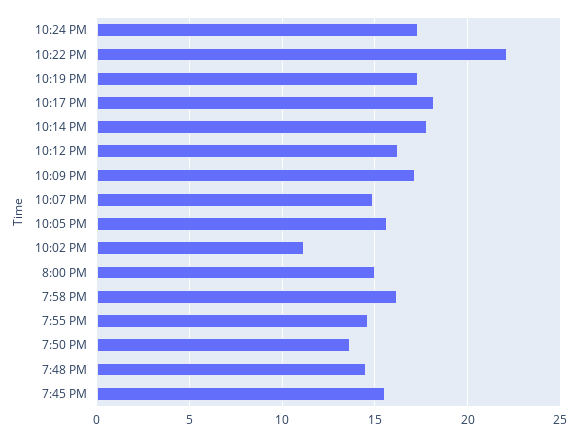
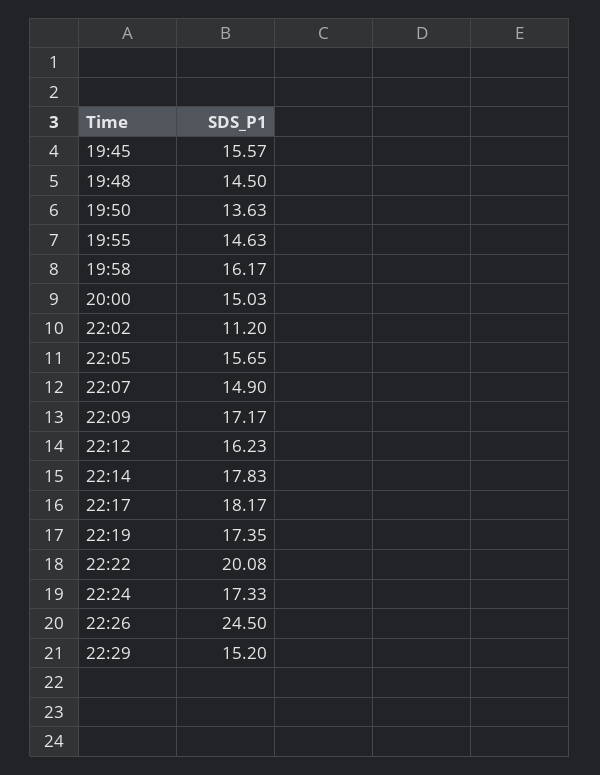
10:22 PM: 22 -> 20.08
22:26: none -> 24.5
22:29: none -> 15.2

